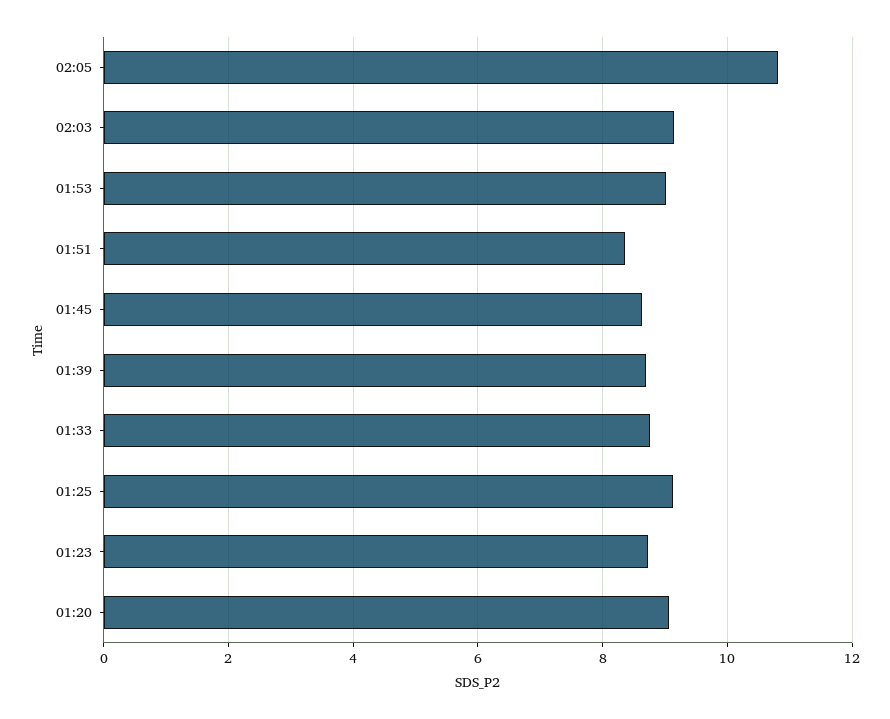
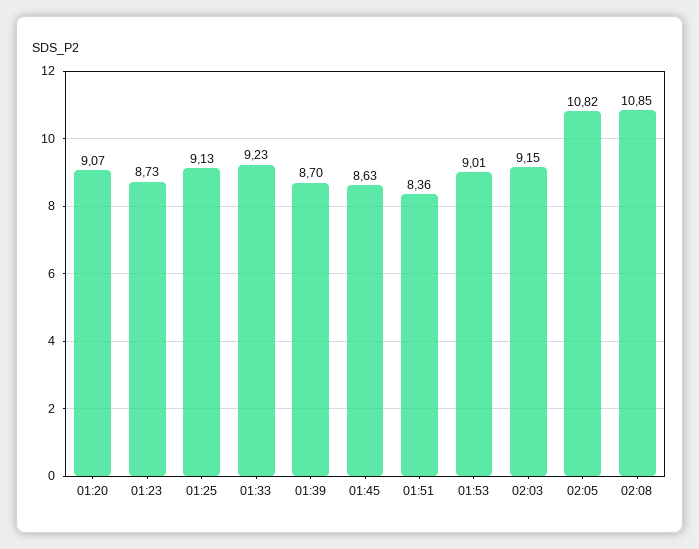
01:33: 8.8 -> 9.23
02:08: none -> 10.85

